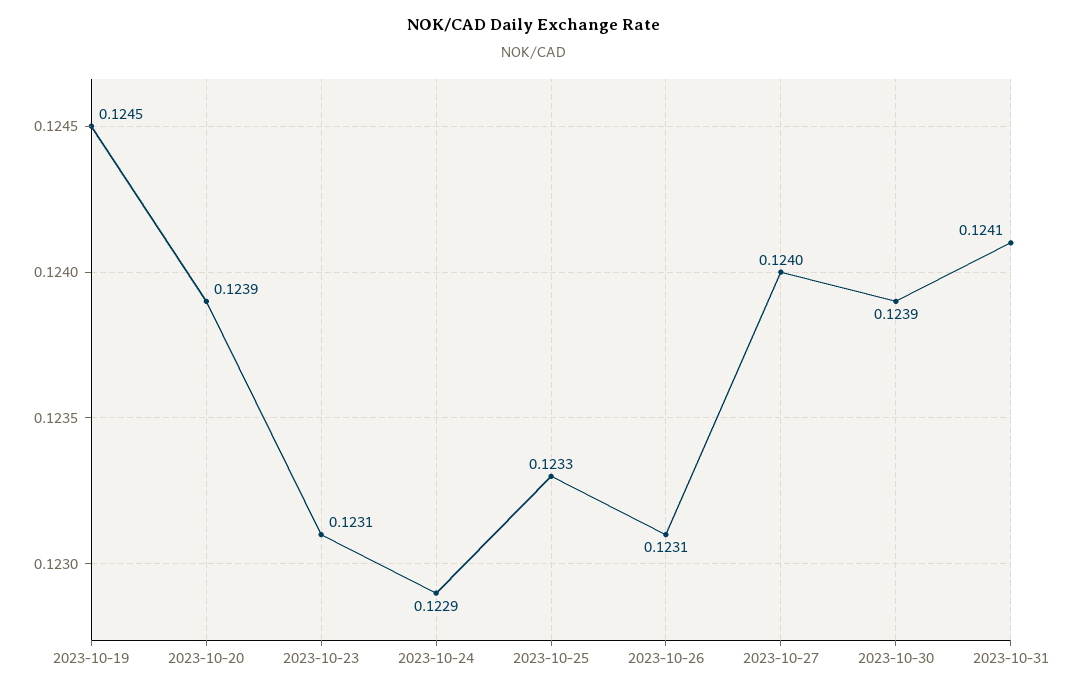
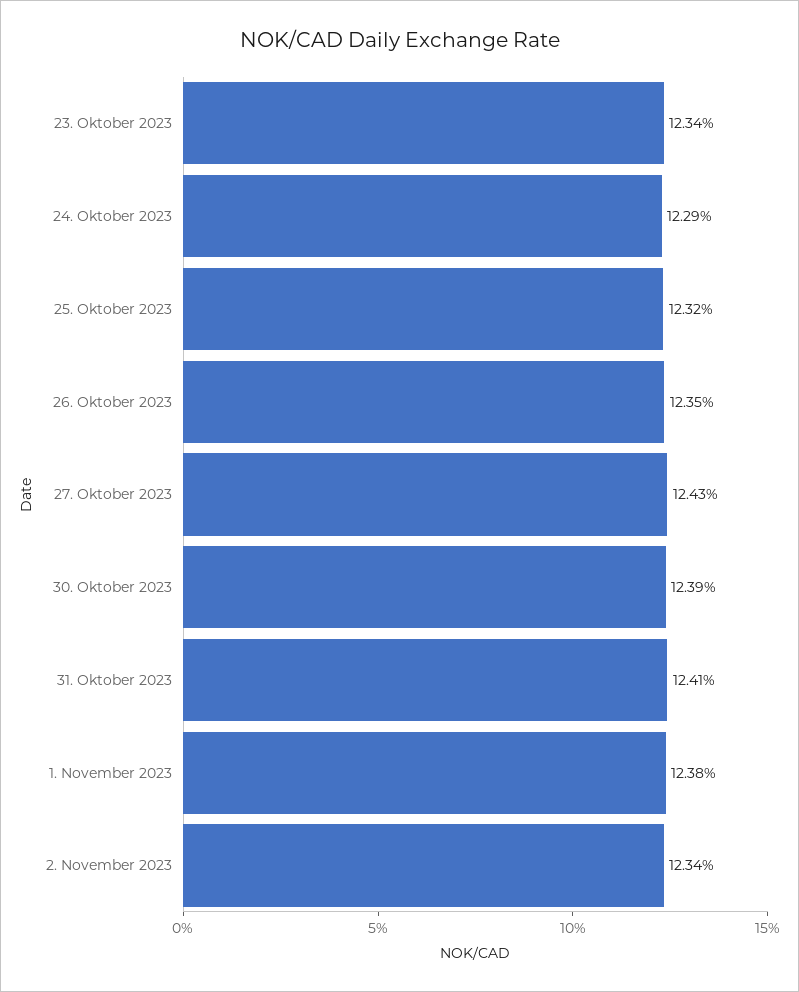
2023-10-19: 0.1245 -> none
2023-10-20: 0.1239 -> none
2023-10-23: 0.1231 -> 0.1234
2023-10-25: 0.1233 -> 0.1232
2023-10-26: 0.1231 -> 0.1235
2023-10-27: 0.124 -> 0.1243
1. November 2023: none -> 0.1238
2. November 2023: none -> 0.1234

